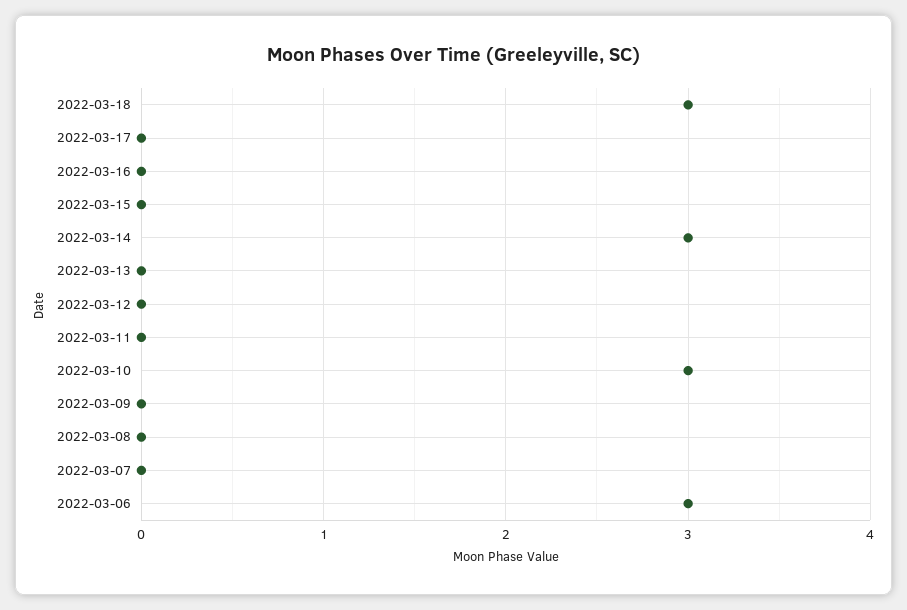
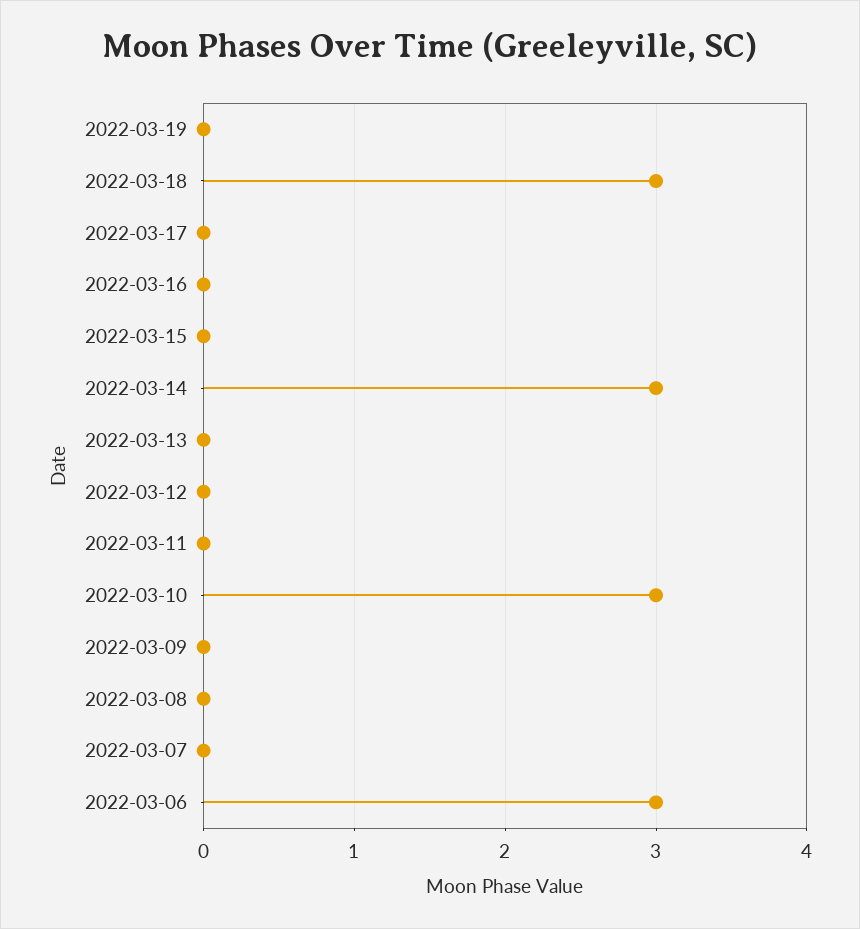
2022-03-19: none -> 0

